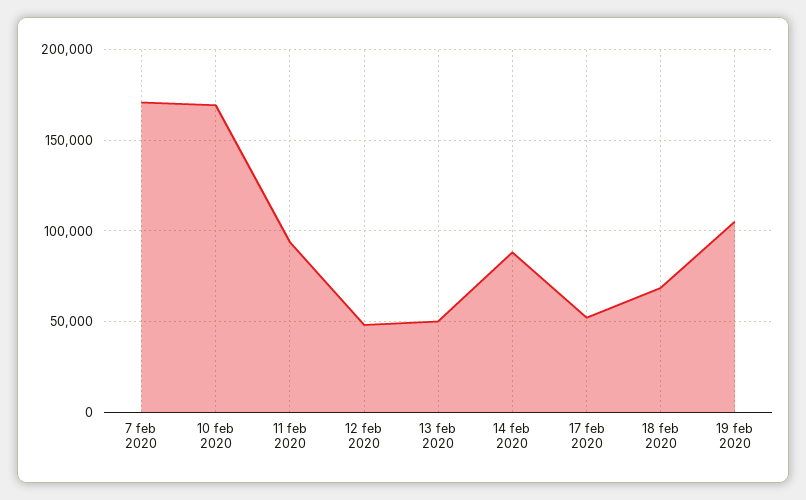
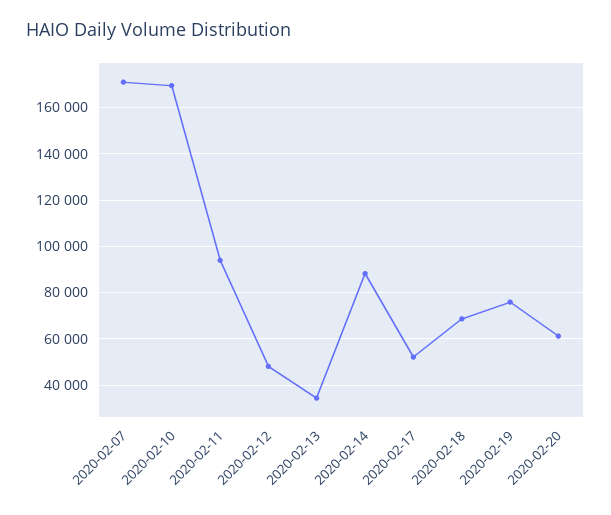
13 feb 2020: 50000 -> 35000
19 feb 2020: 105000 -> 75000
2020-02-20: none -> 60000

